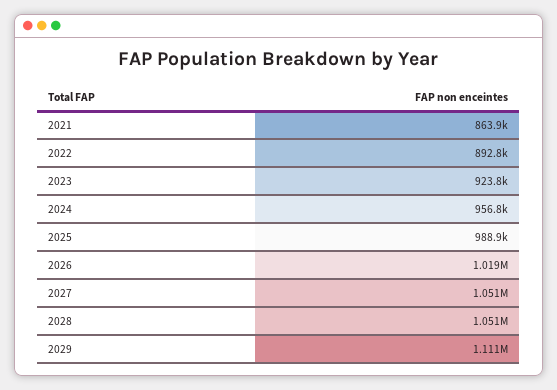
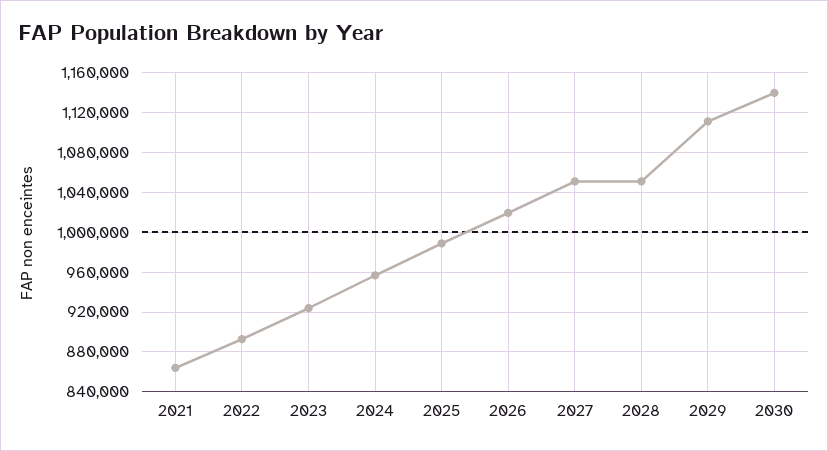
2030: none -> 1140000

